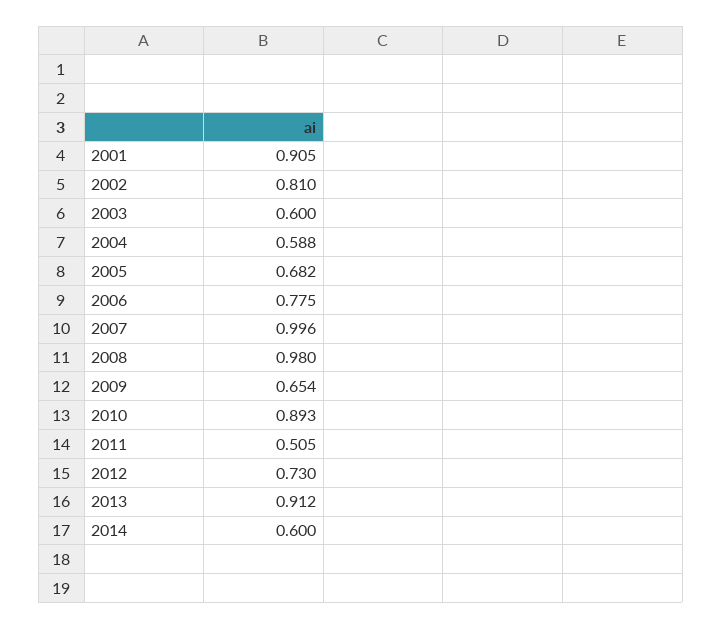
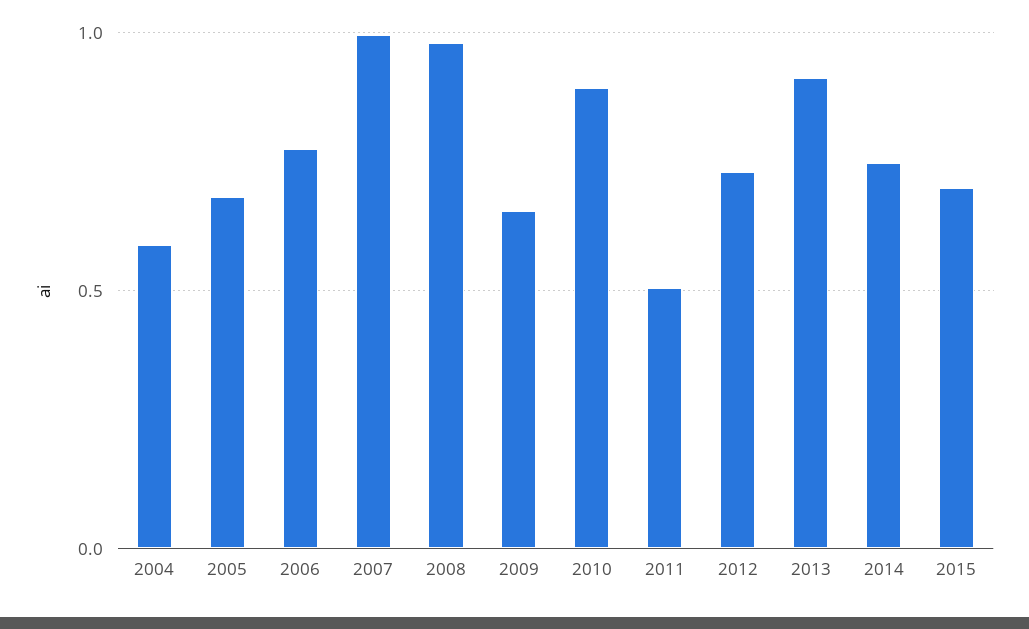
2001: 0.905 -> none
2002: 0.81 -> none
2003: 0.6 -> none
2014: 0.6 -> 0.75
2015: none -> 0.7

